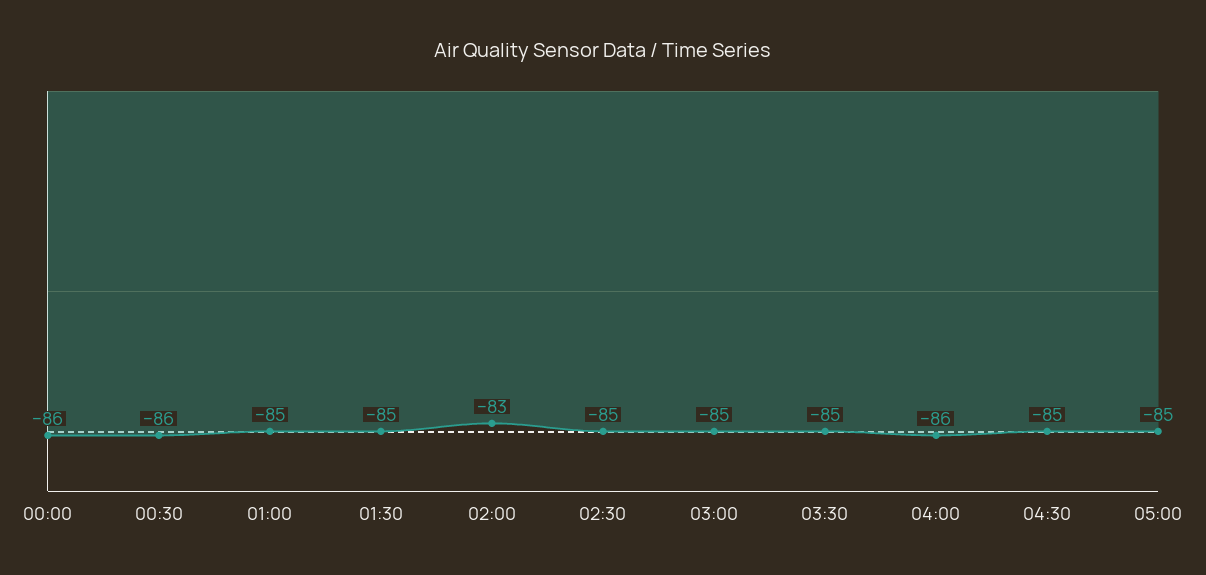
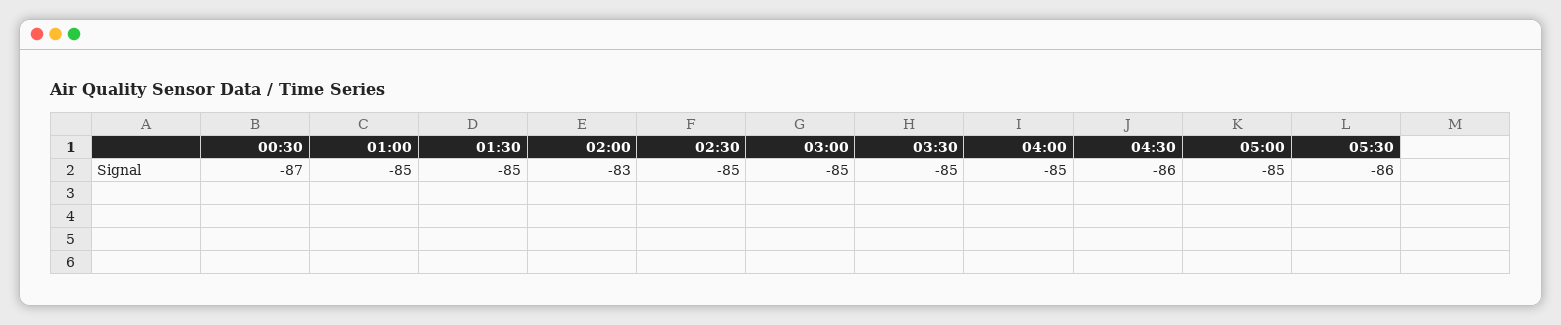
00:00: -86 -> none
00:30: -86 -> -87
04:00: -86 -> -85
04:30: -85 -> -86
05:30: none -> -86

